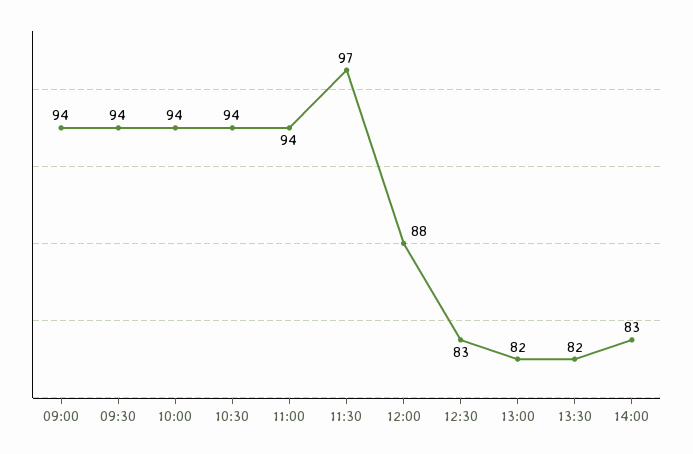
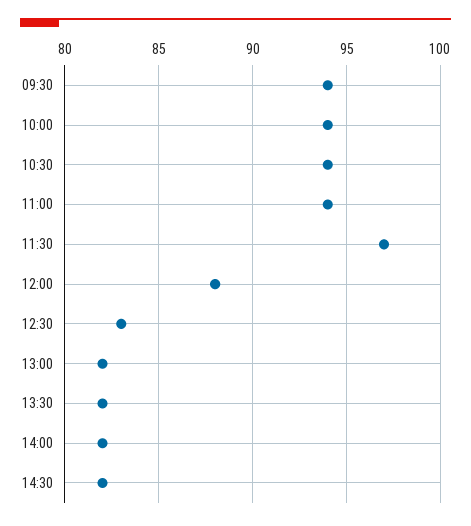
09:00: 94 -> none
14:00: 83 -> 82
14:30: none -> 82

